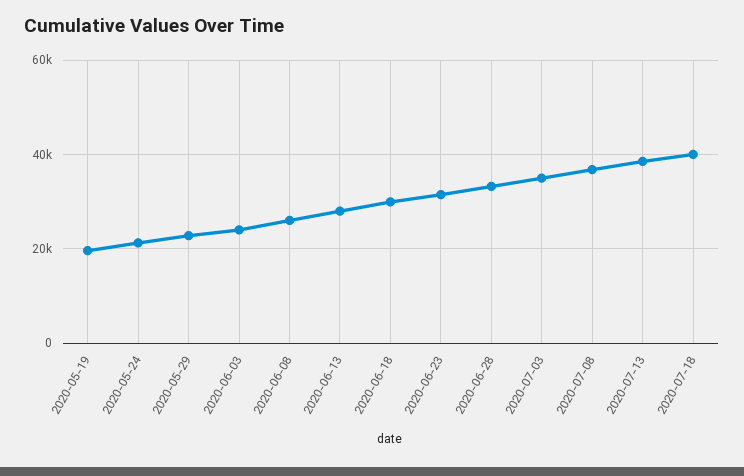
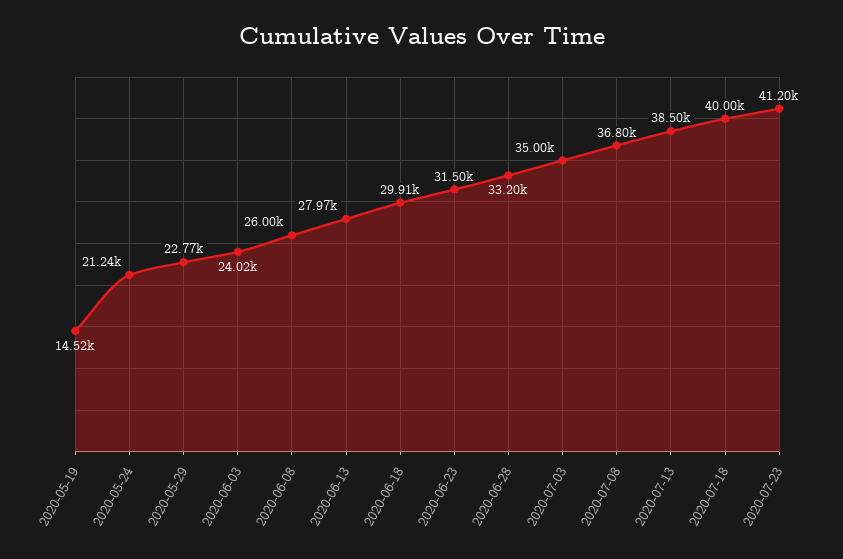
2020-05-19: 20000 -> 14520
2020-07-23: none -> 41200

